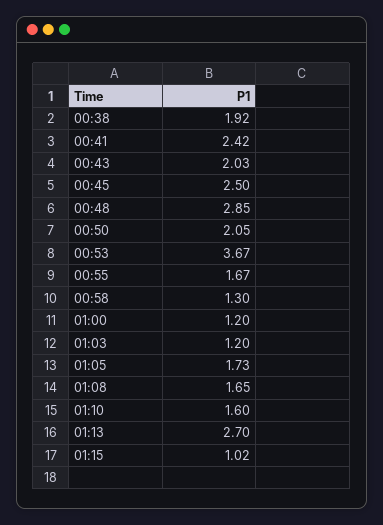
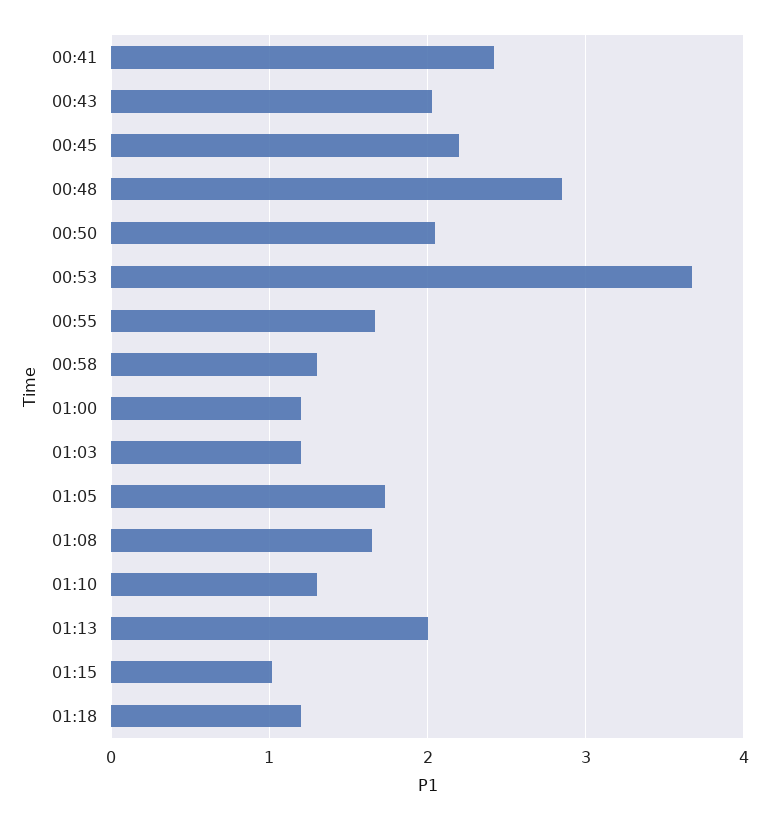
00:38: 1.92 -> none
00:45: 2.5 -> 2.2
01:10: 1.6 -> 1.3
01:13: 2.7 -> 2
01:18: none -> 1.2

